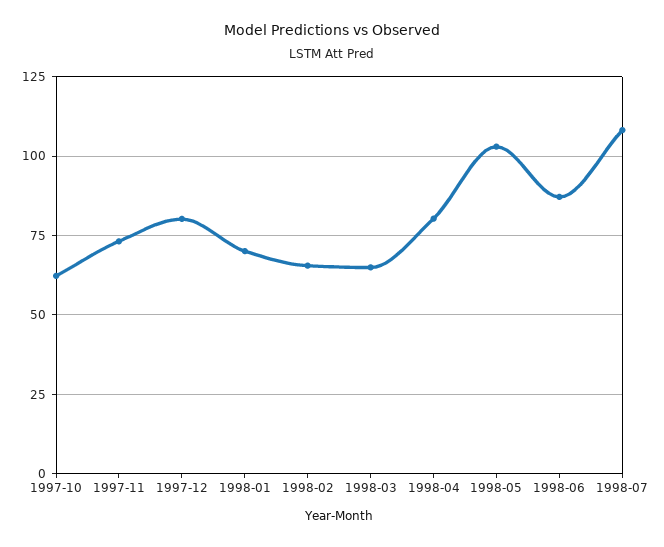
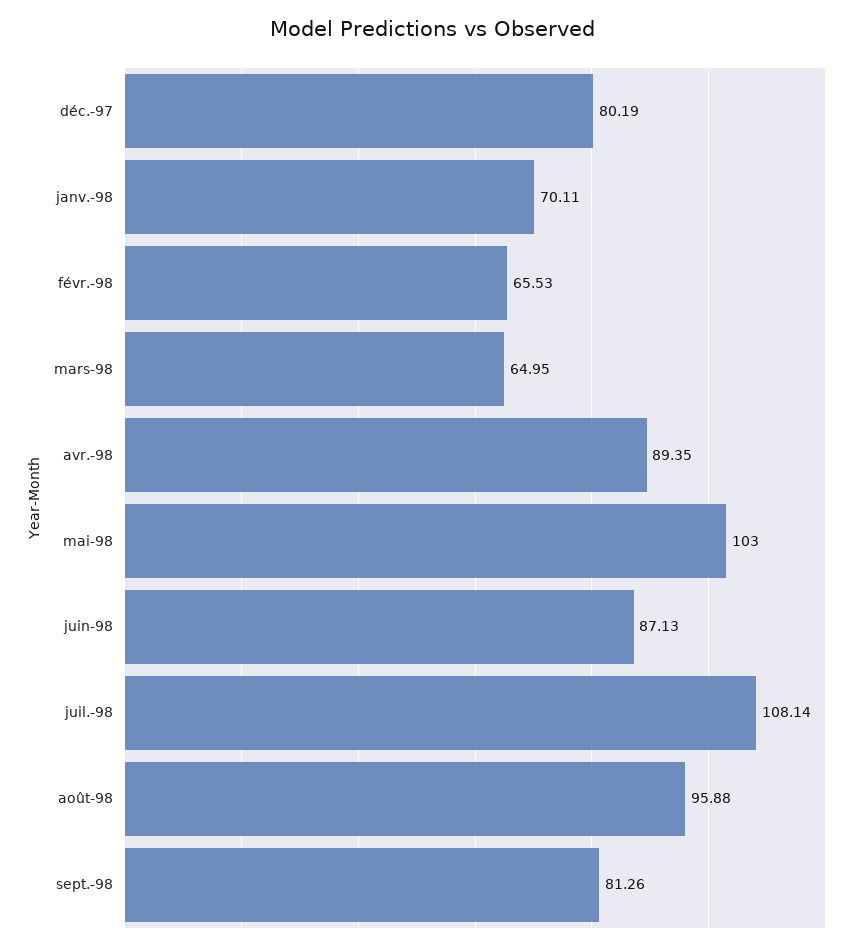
1997-10: 62.5 -> none
1997-11: 72.5 -> none
1998-04: 80 -> 89.35
août-98: none -> 95.88
sept.-98: none -> 81.26

